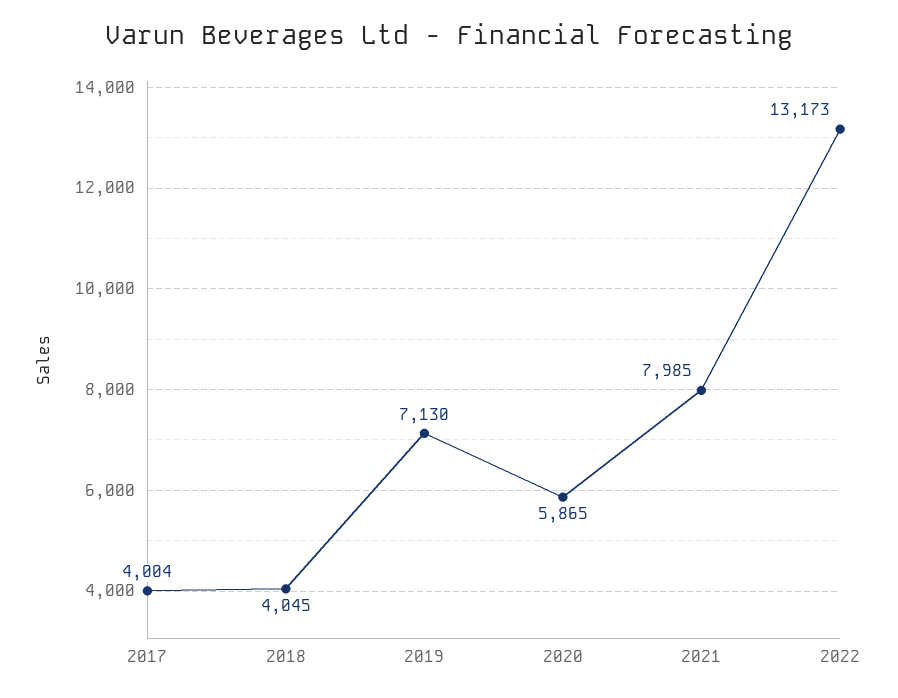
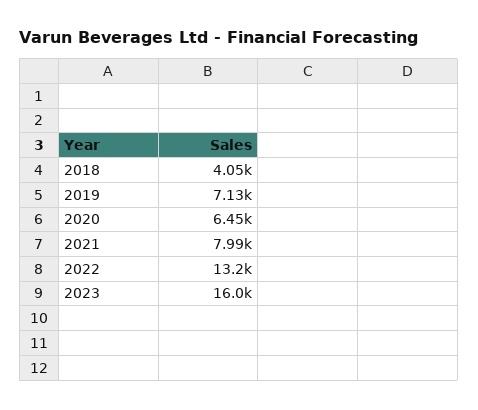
2017: 4004 -> none
2020: 5865 -> 6450
2023: none -> 16000

